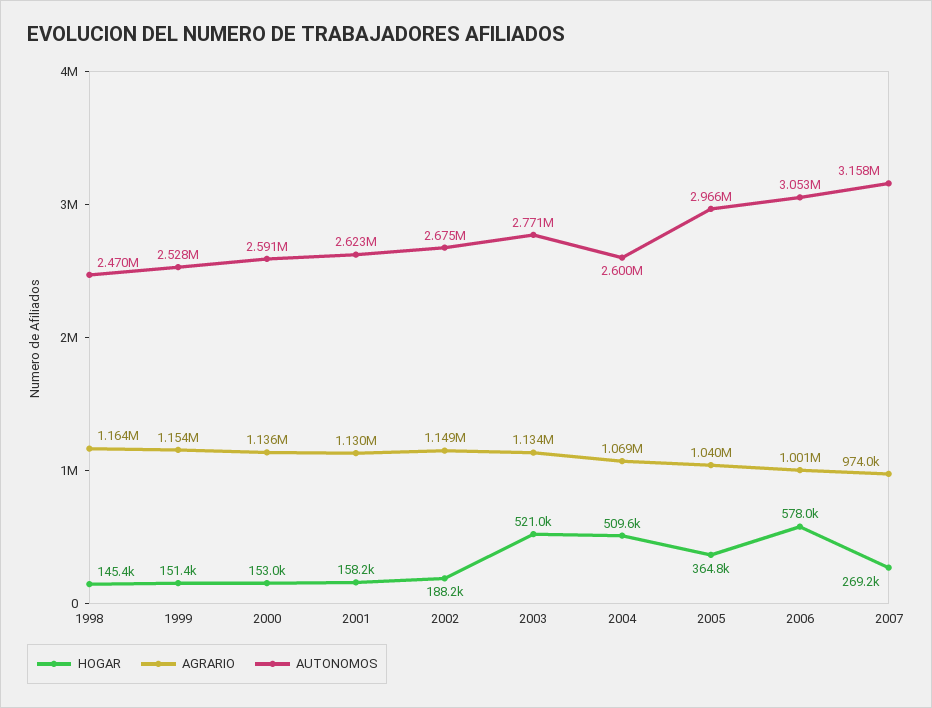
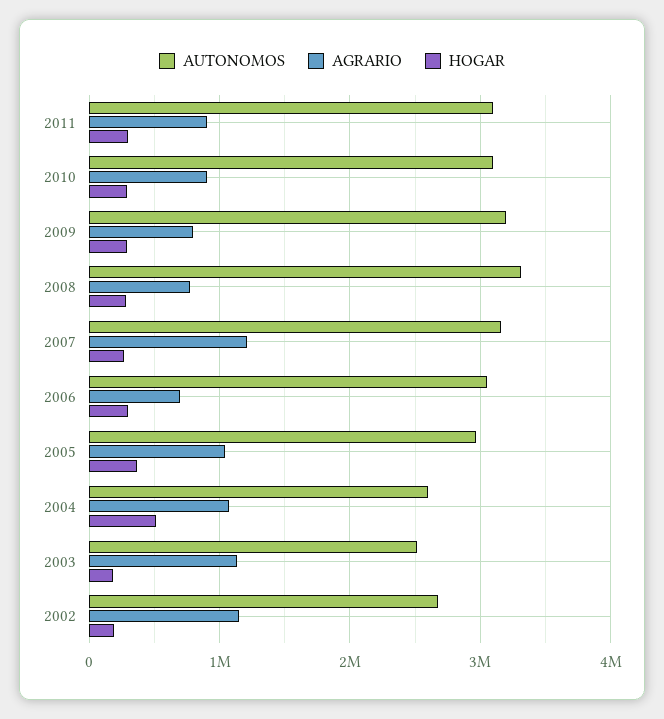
HOGAR, 1998: 145400 -> none
AGRARIO, 1998: 1164000 -> none
AUTONOMOS, 1998: 2470000 -> none
HOGAR, 1999: 151400 -> none
AGRARIO, 1999: 1154000 -> none
AUTONOMOS, 1999: 2528000 -> none
HOGAR, 2000: 153000 -> none
AGRARIO, 2000: 1136000 -> none
AUTONOMOS, 2000: 2591000 -> none
HOGAR, 2001: 158200 -> none
AGRARIO, 2001: 1130000 -> none
AUTONOMOS, 2001: 2623000 -> none
HOGAR, 2003: 521000 -> 200000
AUTONOMOS, 2003: 2771000 -> 2500000
HOGAR, 2006: 578000 -> 300000
AGRARIO, 2006: 1001000 -> 700000
AGRARIO, 2007: 974000 -> 1200000
AUTONOMOS, 2011: none -> 3100000
AGRARIO, 2011: none -> 900000
HOGAR, 2011: none -> 300000
AUTONOMOS, 2010: none -> 3100000
AGRARIO, 2010: none -> 900000
HOGAR, 2010: none -> 300000
AUTONOMOS, 2009: none -> 3200000
AGRARIO, 2009: none -> 800000
HOGAR, 2009: none -> 300000
AUTONOMOS, 2008: none -> 3300000
AGRARIO, 2008: none -> 800000
HOGAR, 2008: none -> 300000

